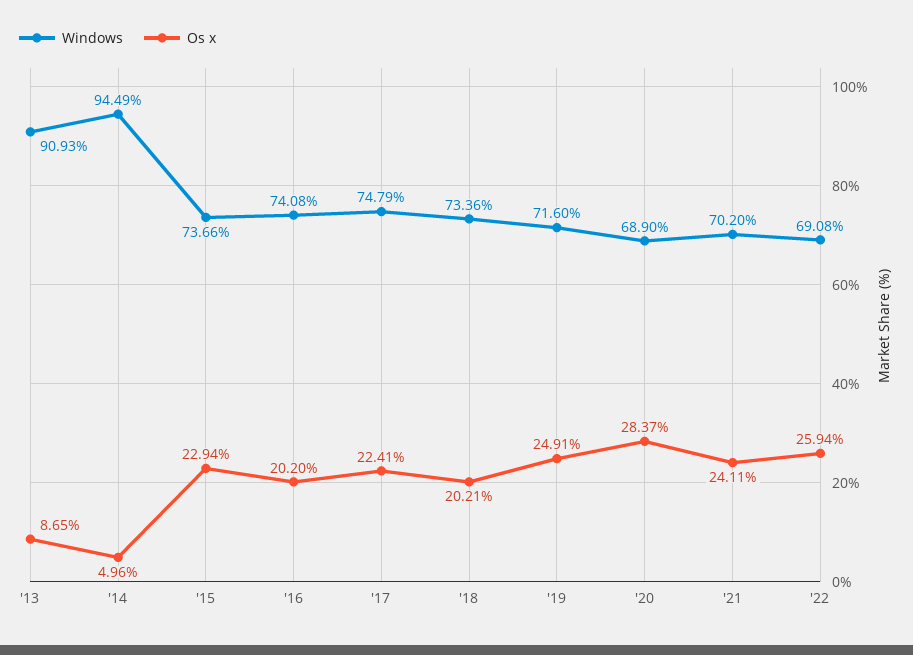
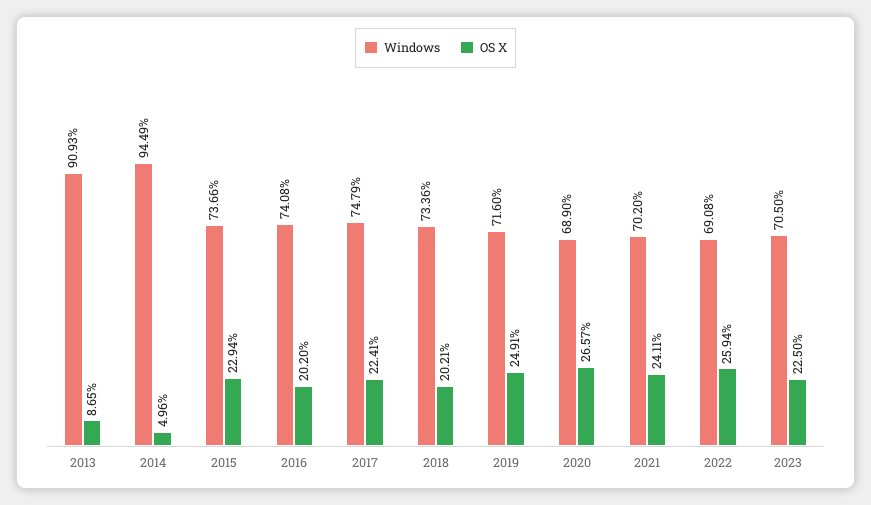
Os x, '20: 28.37 -> 26.57
Windows, 2023: none -> 70.5
Os x, 2023: none -> 22.5

